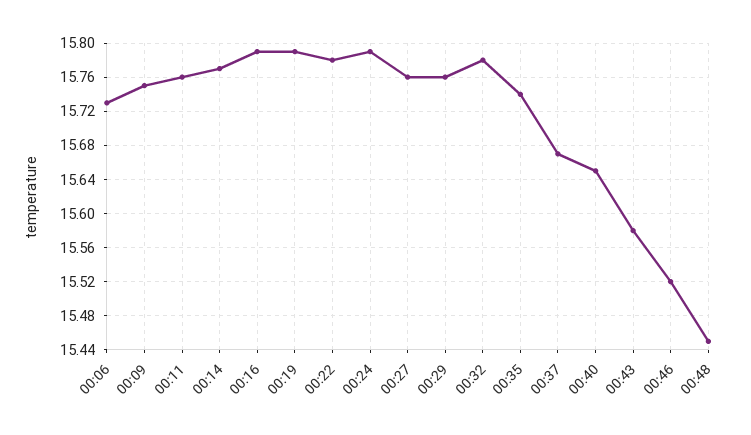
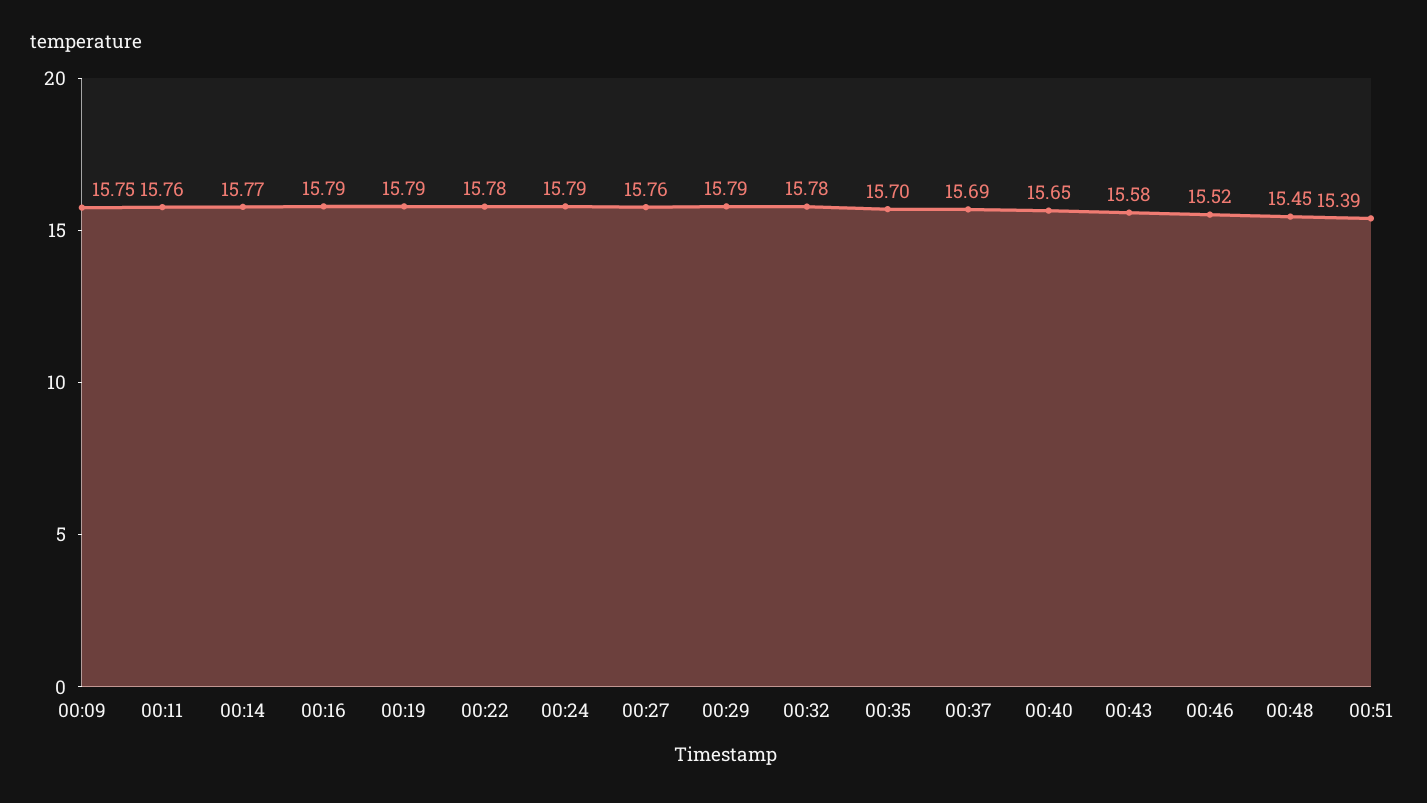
00:06: 15.73 -> none
00:29: 15.76 -> 15.79
00:35: 15.74 -> 15.7
00:37: 15.67 -> 15.69
00:51: none -> 15.39

